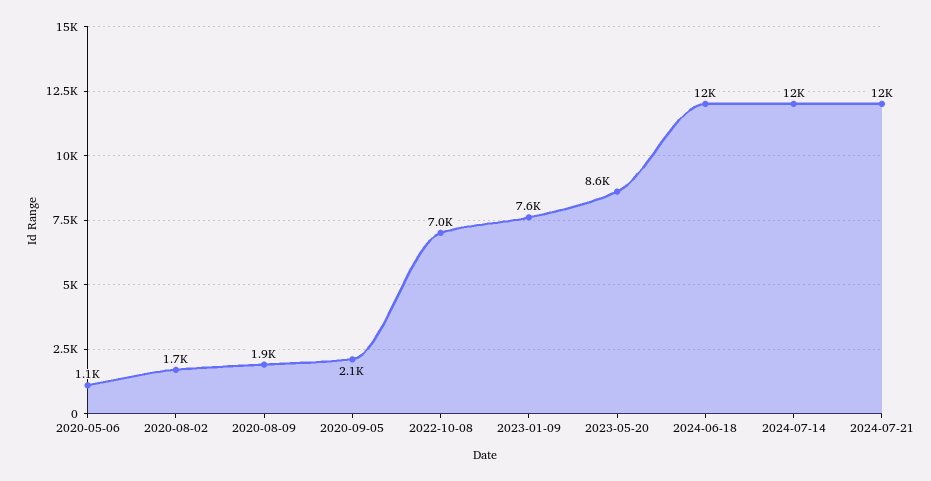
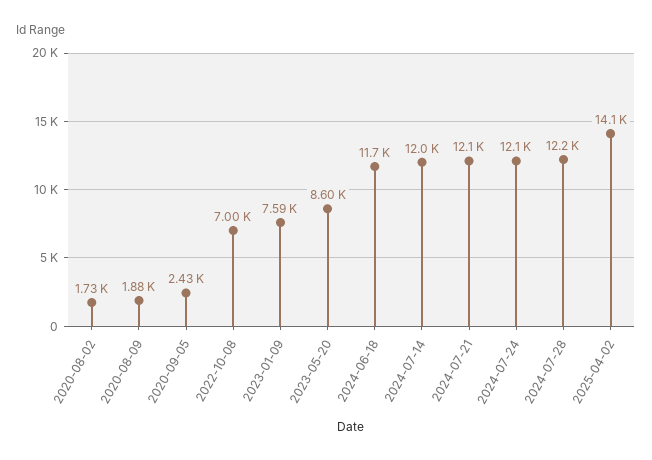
2020-05-06: 1100 -> none
2020-09-05: 2100 -> 2430
2024-07-24: none -> 12100
2024-07-28: none -> 12200
2025-04-02: none -> 14100

